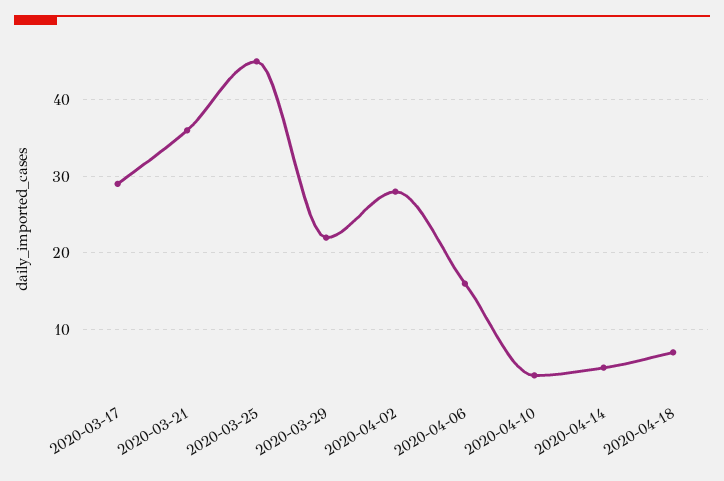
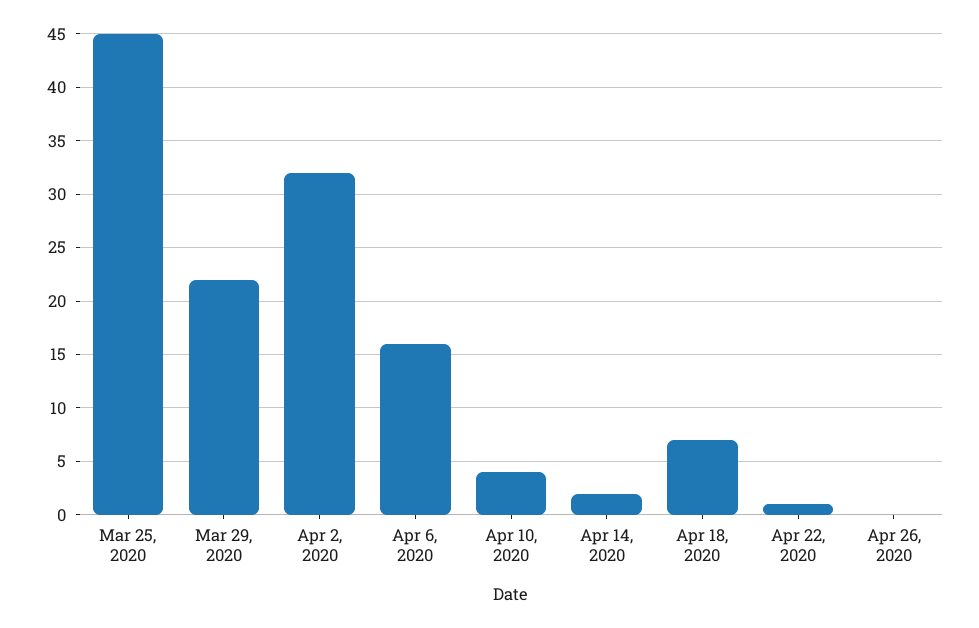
2020-03-17: 29 -> none
2020-03-21: 36 -> none
2020-04-02: 28 -> 32
2020-04-14: 5 -> 2
Apr 22, 2020: none -> 1
Apr 26, 2020: none -> 0

